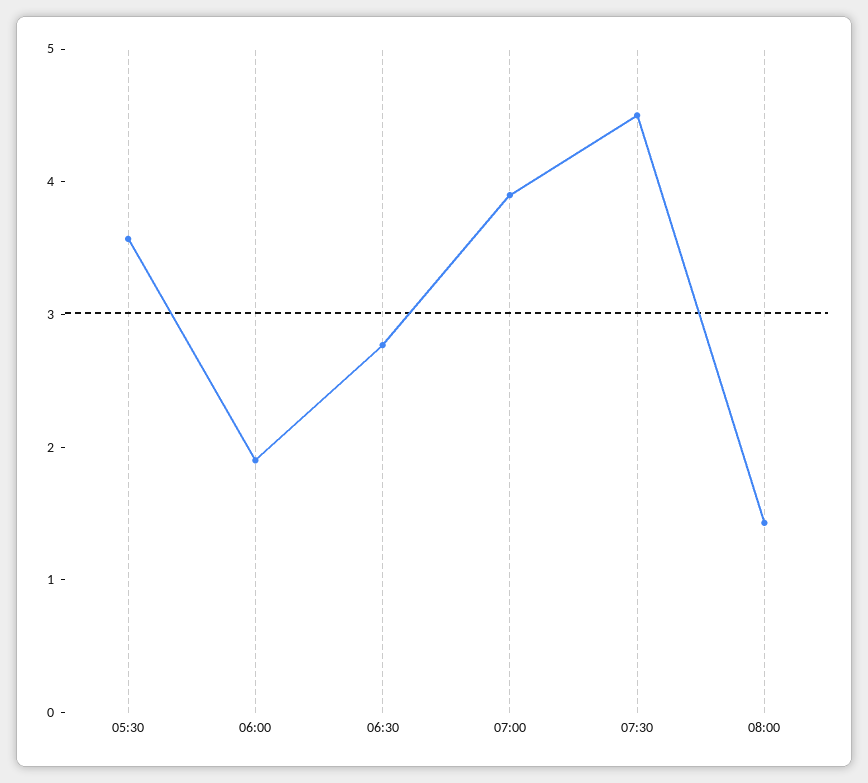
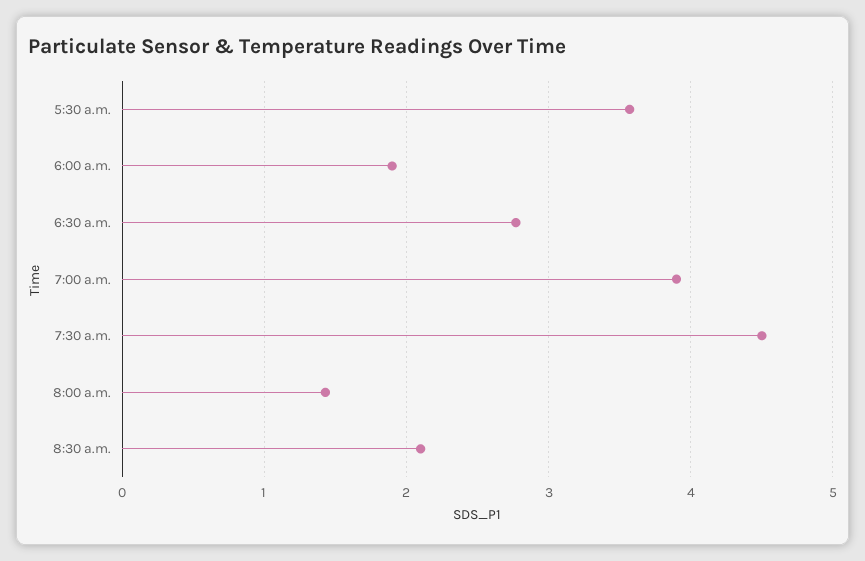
8:30 a.m.: none -> 2.1

